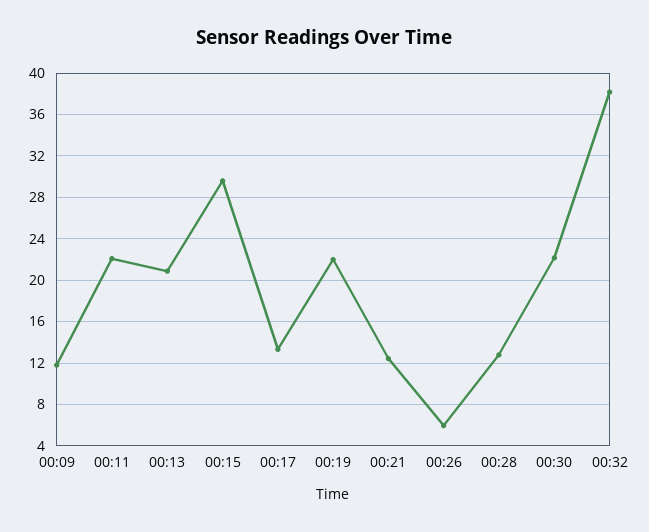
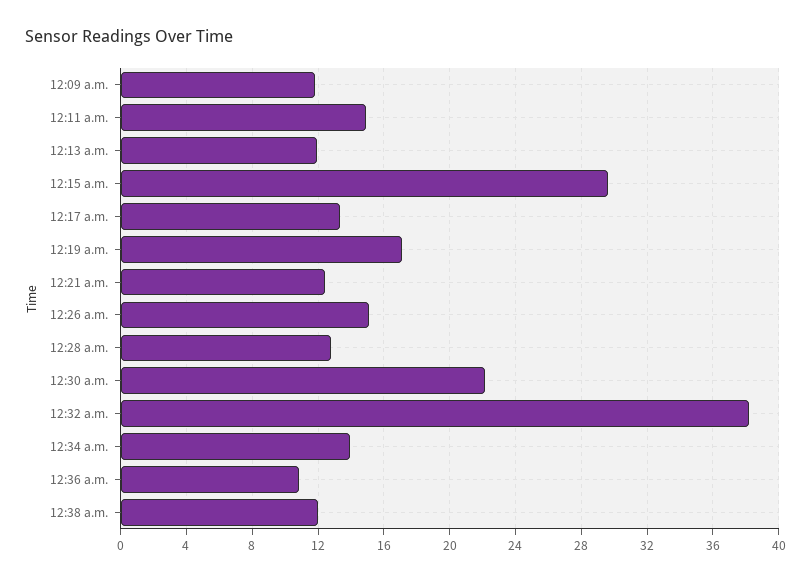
00:11: 22 -> 15
00:13: 21 -> 12
00:19: 22 -> 17
00:26: 6 -> 15
12:34 a.m.: none -> 14
12:36 a.m.: none -> 11
12:38 a.m.: none -> 12

